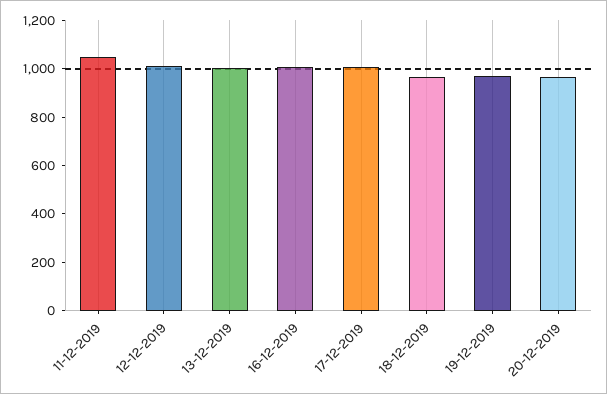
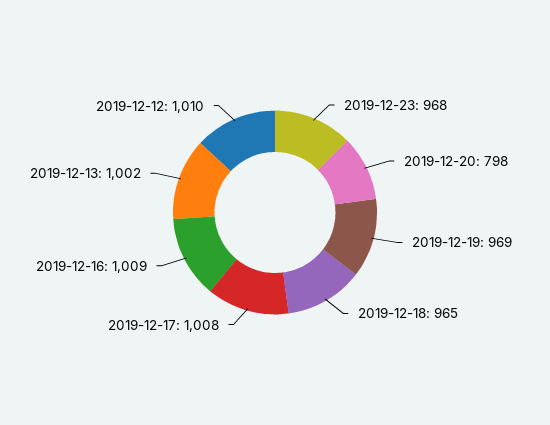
11-12-2019: 1050 -> none
20-12-2019: 950 -> 798
2019-12-23: none -> 968

